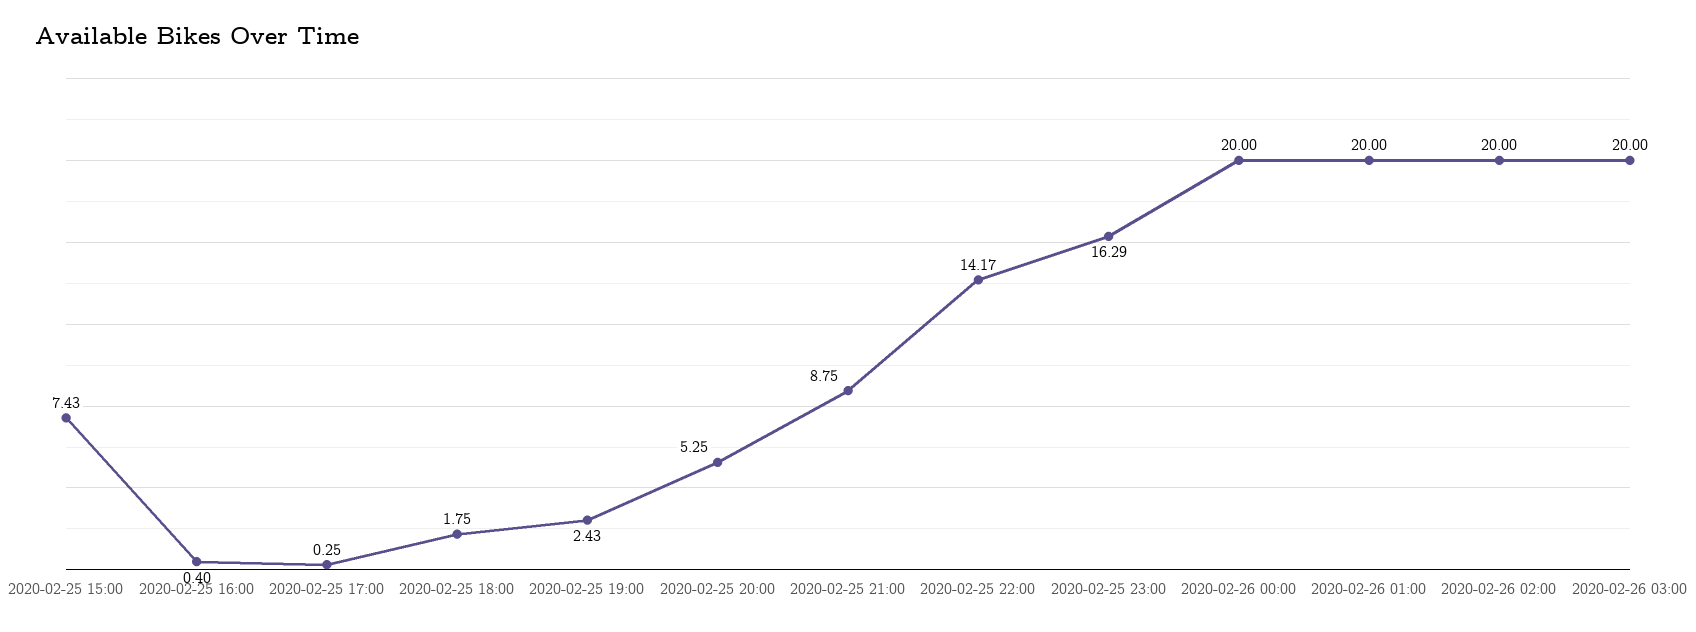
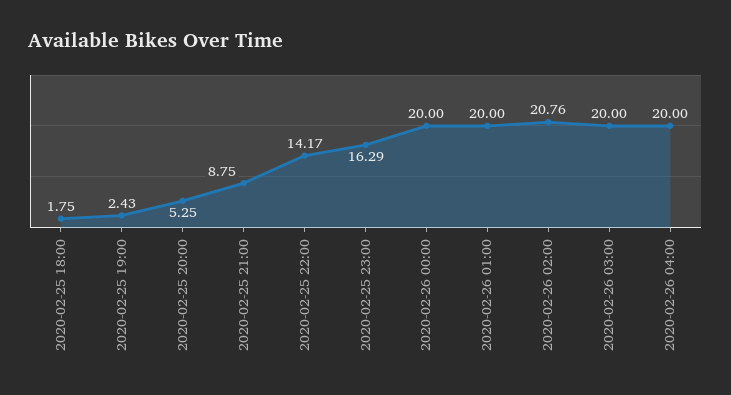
2020-02-25 15:00: 7.43 -> none
2020-02-25 16:00: 0.4 -> none
2020-02-25 17:00: 0.25 -> none
2020-02-26 02:00: 20 -> 20.76
2020-02-26 04:00: none -> 20

